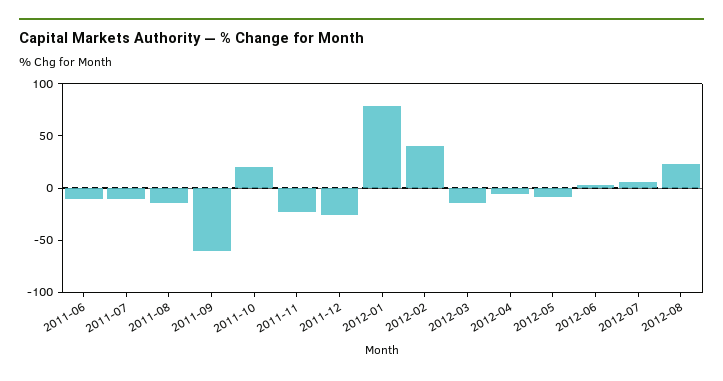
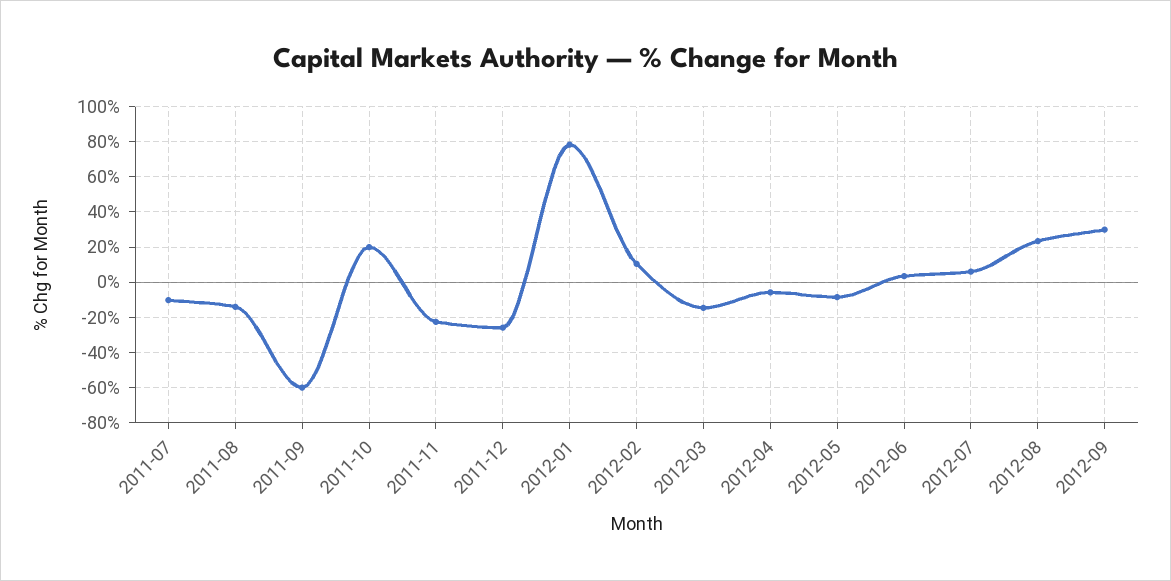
2011-06: -10 -> none
2012-02: 40 -> 10
2012-09: none -> 30

